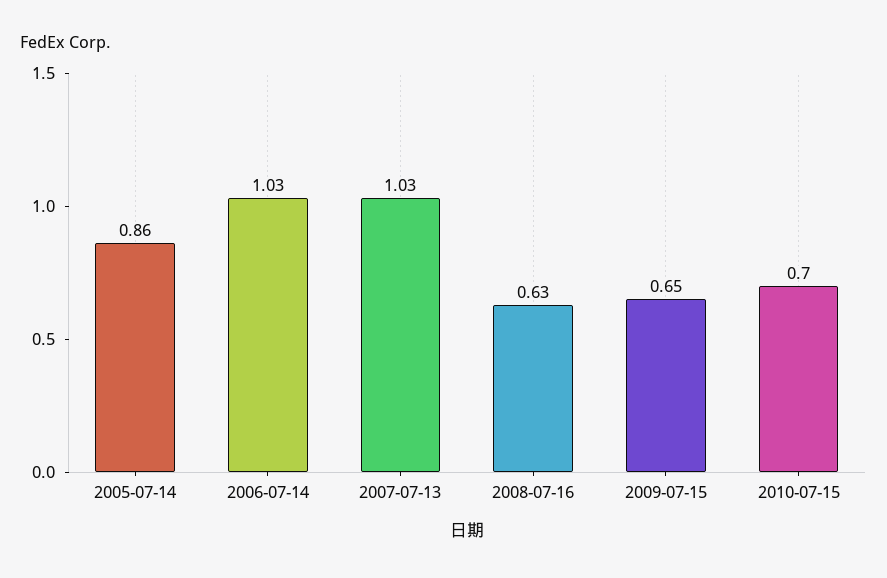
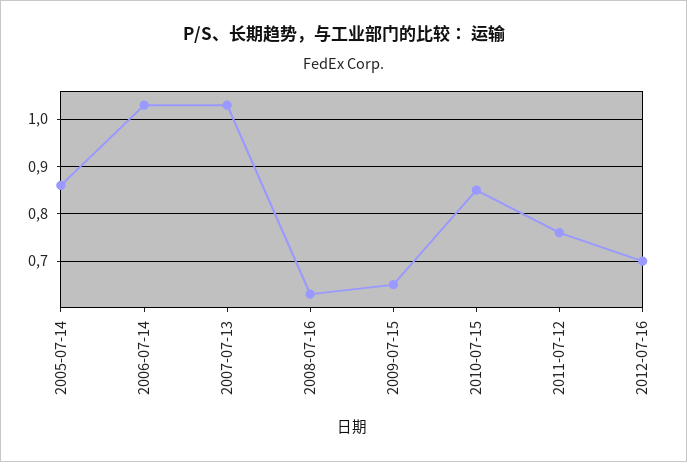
2010-07-15: 0.7 -> 0.85
2011-07-12: none -> 0.75
2012-07-16: none -> 0.7

